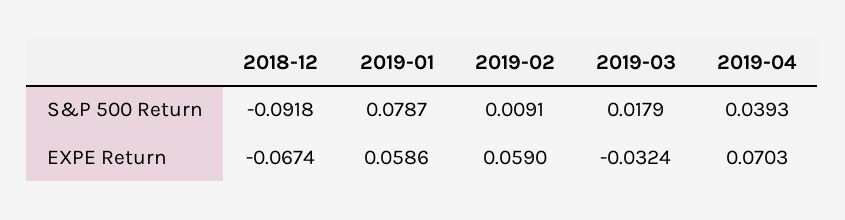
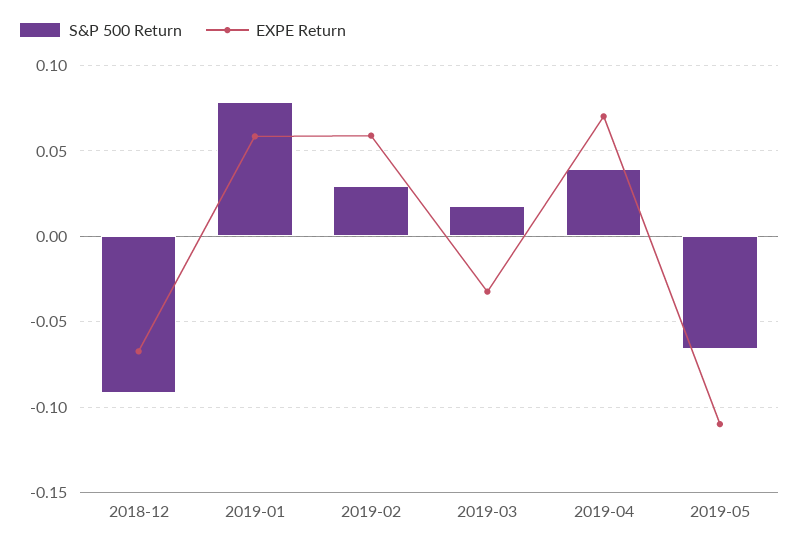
S&P 500 Return, 2019-02: 0.0091 -> 0.03
S&P 500 Return, 2019-05: none -> -0.065
EXPE Return, 2019-05: none -> -0.11

